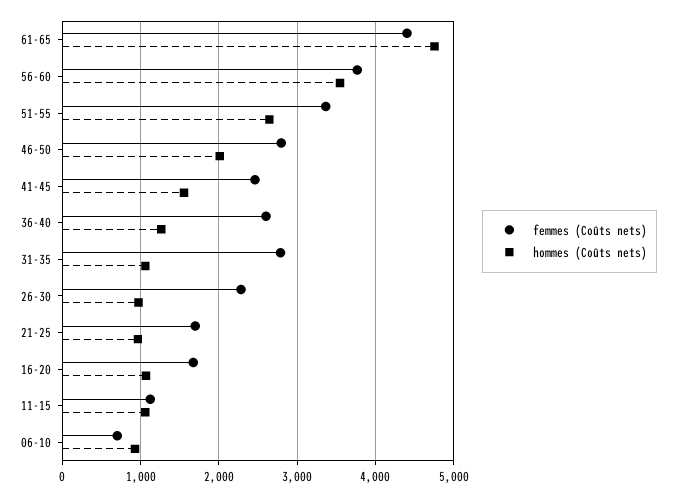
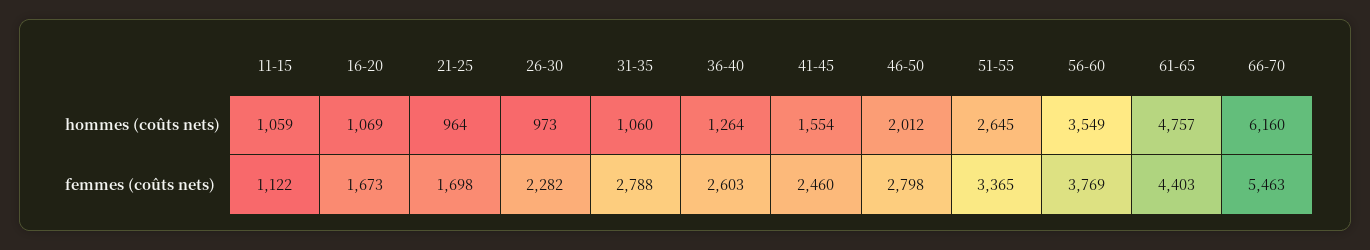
femmes (Coûts nets), 06-10: 700 -> none
hommes (Coûts nets), 06-10: 900 -> none
hommes (Coûts nets), 66-70: none -> 6160
femmes (Coûts nets), 66-70: none -> 5463

